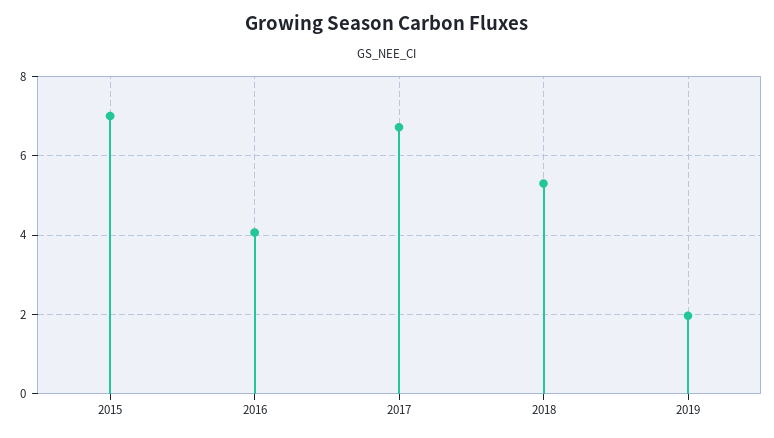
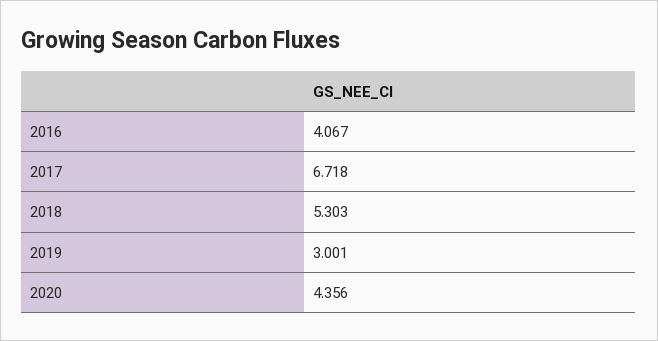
2015: 7 -> none
2019: 2 -> 3.001
2020: none -> 4.356

